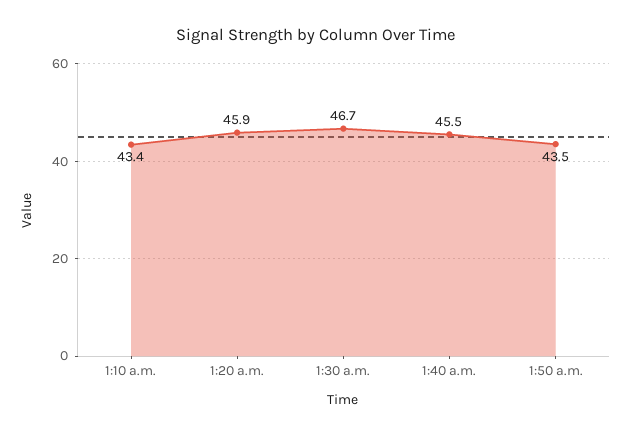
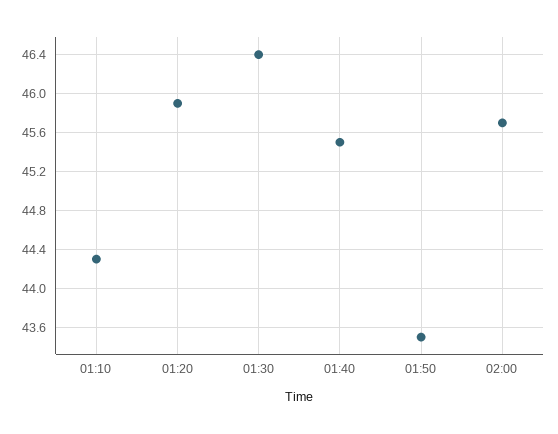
1:10 a.m.: 43.4 -> 44.3
1:30 a.m.: 46.7 -> 46.4
02:00: none -> 45.7

